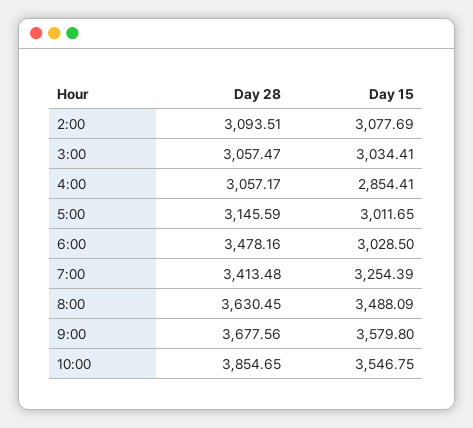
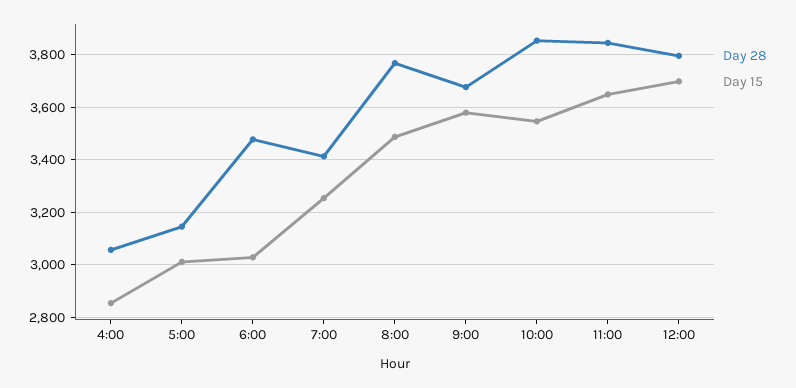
Day 28, 2:00: 3093.51 -> none
Day 15, 2:00: 3077.69 -> none
Day 28, 3:00: 3057.47 -> none
Day 15, 3:00: 3034.41 -> none
Day 28, 8:00: 3630.45 -> 3775
Day 28, 11:00: none -> 3850
Day 15, 11:00: none -> 3650
Day 28, 12:00: none -> 3800
Day 15, 12:00: none -> 3700

